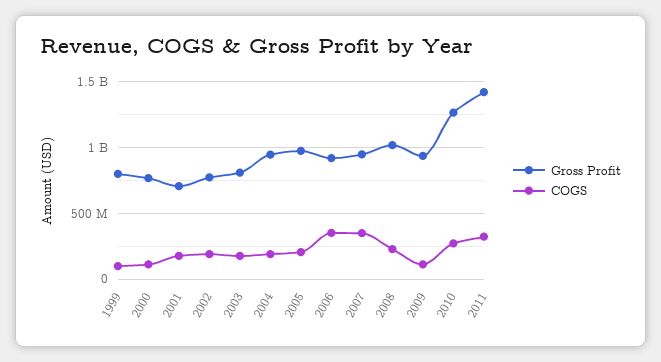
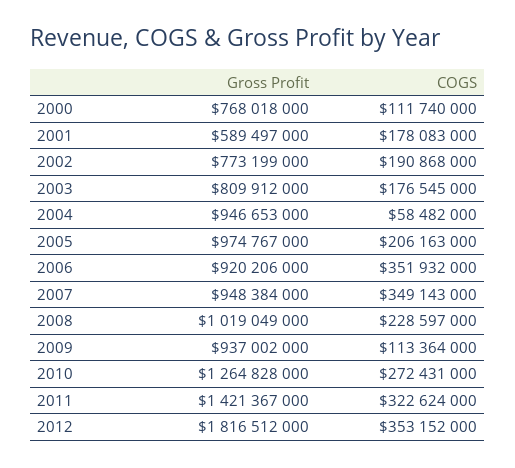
Gross Profit, 1999: 800000000 -> none
COGS, 1999: 100000000 -> none
Gross Profit, 2001: 700000000 -> 589497000
COGS, 2004: 200000000 -> 58482000
Gross Profit, 2012: none -> 1816512000
COGS, 2012: none -> 353152000

